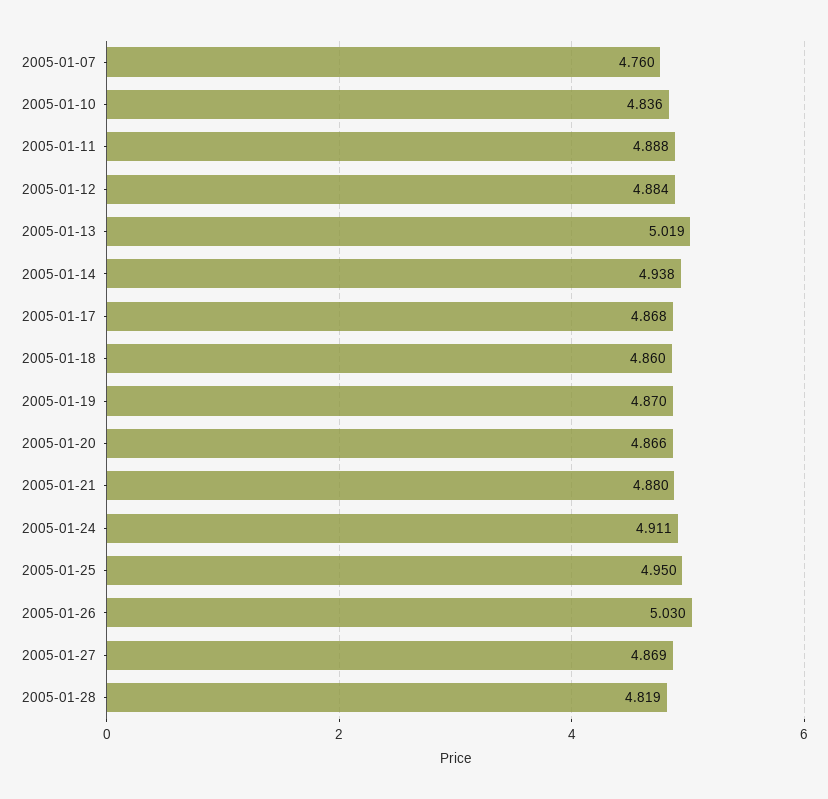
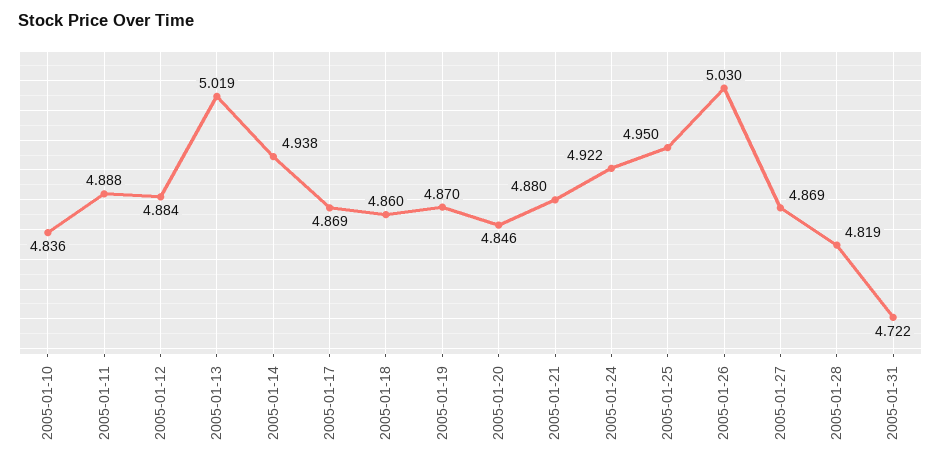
2005-01-07: 4.76 -> none
2005-01-17: 4.868 -> 4.869
2005-01-20: 4.866 -> 4.846
2005-01-24: 4.911 -> 4.922
2005-01-31: none -> 4.722

